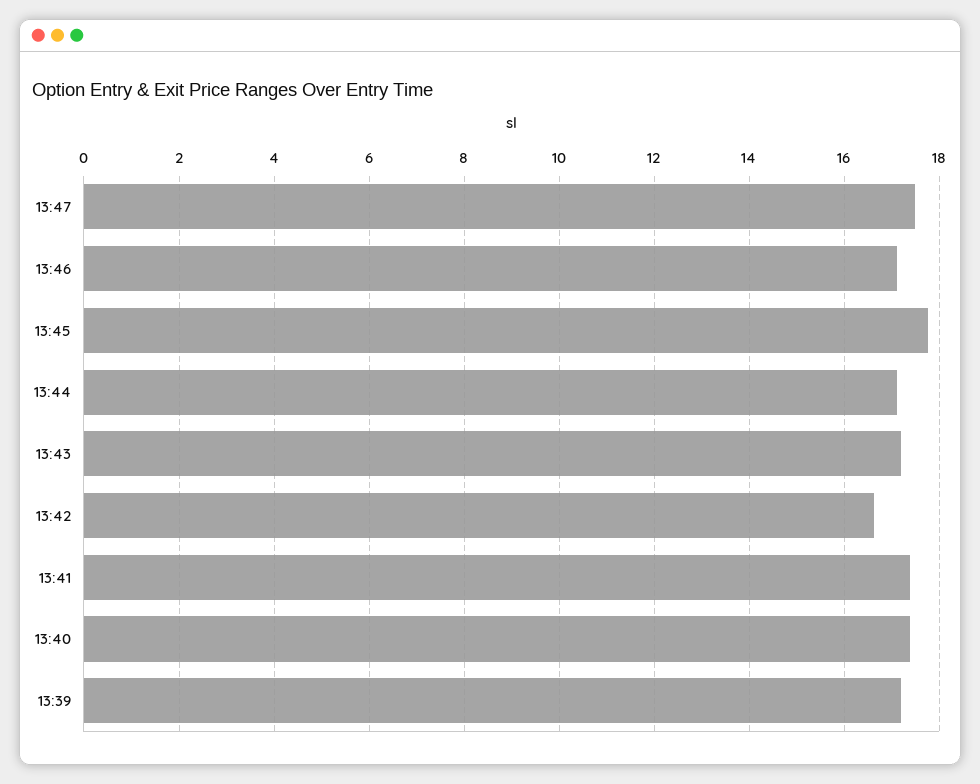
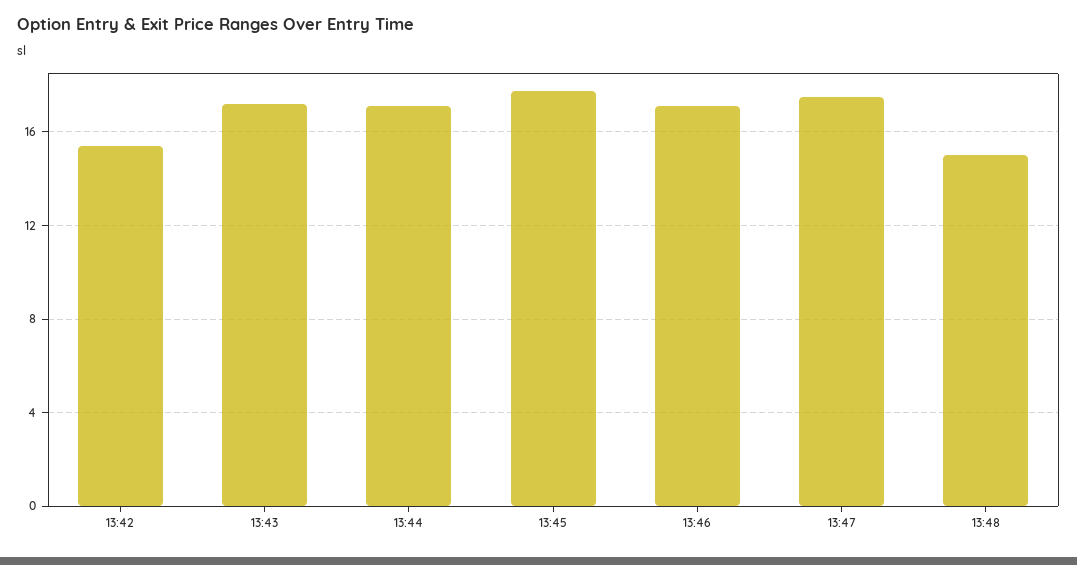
13:42: 16.6 -> 15.5
13:41: 17.4 -> none
13:40: 17.4 -> none
13:39: 17.2 -> none
13:48: none -> 15

